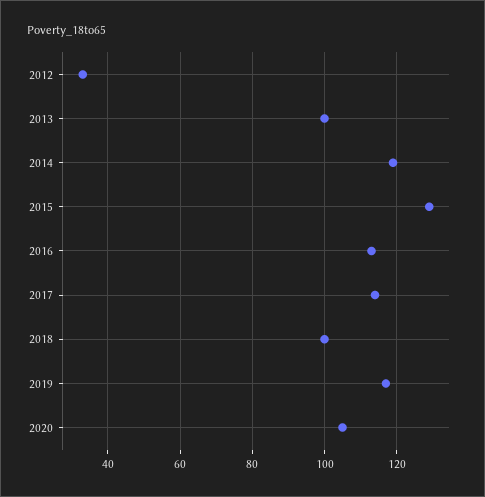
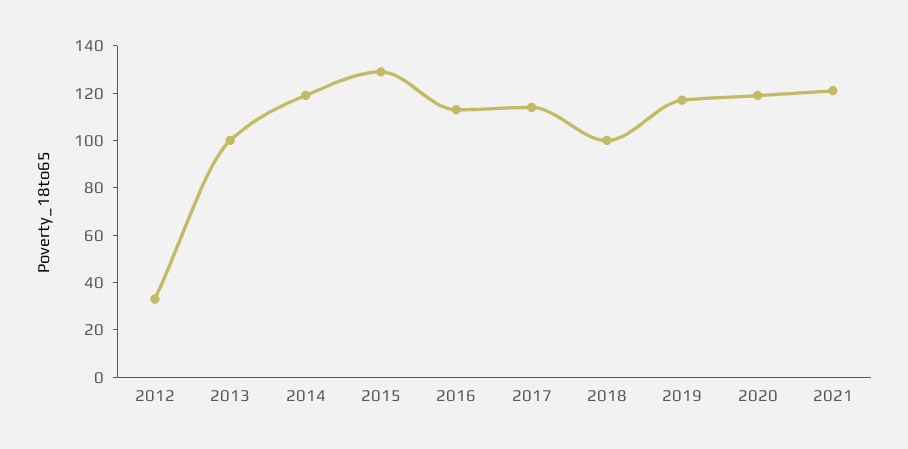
2020: 105 -> 120
2021: none -> 120

